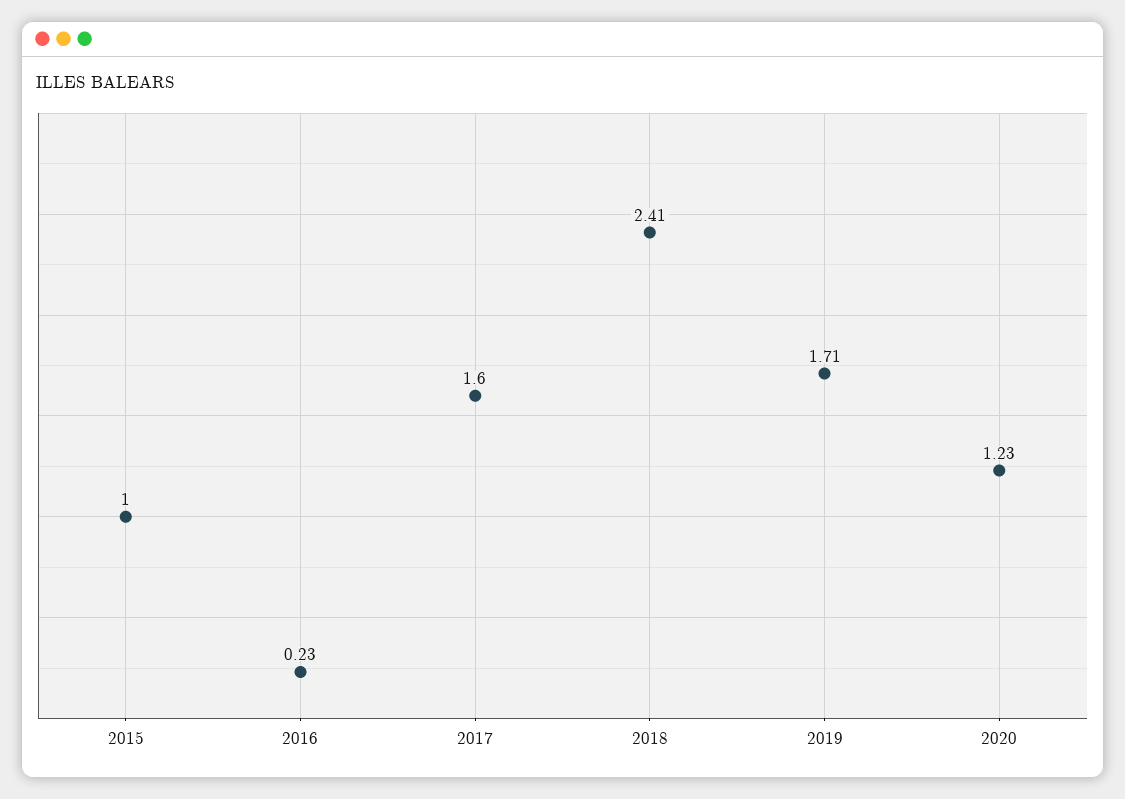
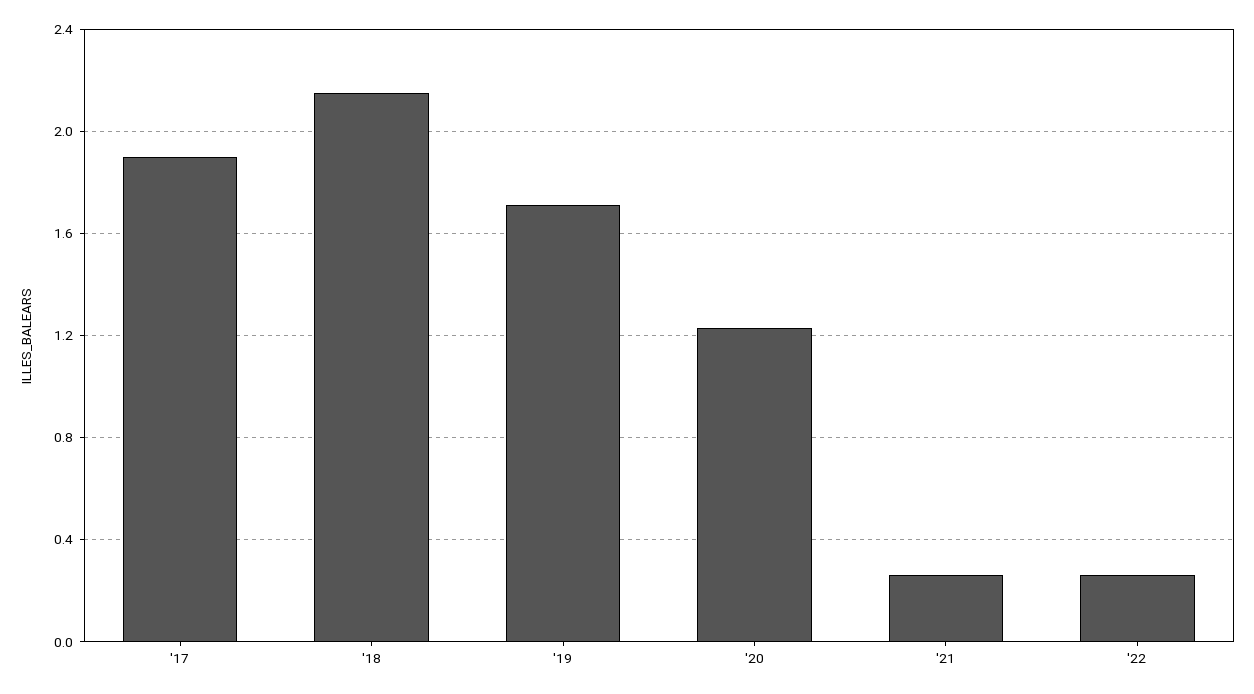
2015: 1 -> none
2016: 0.23 -> none
2017: 1.6 -> 1.9
2018: 2.41 -> 2.15
'21: none -> 0.25
'22: none -> 0.25

